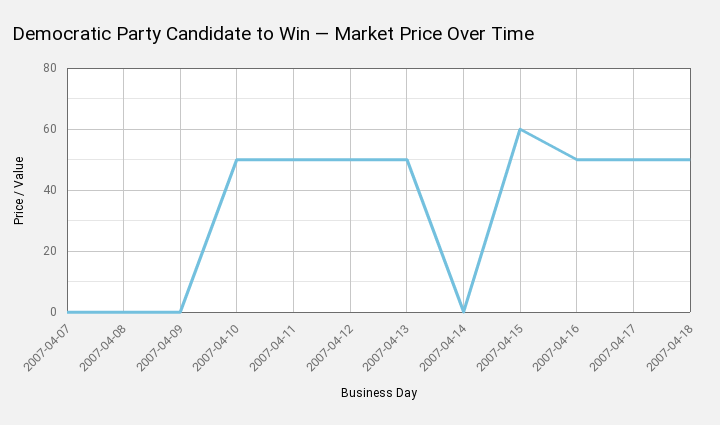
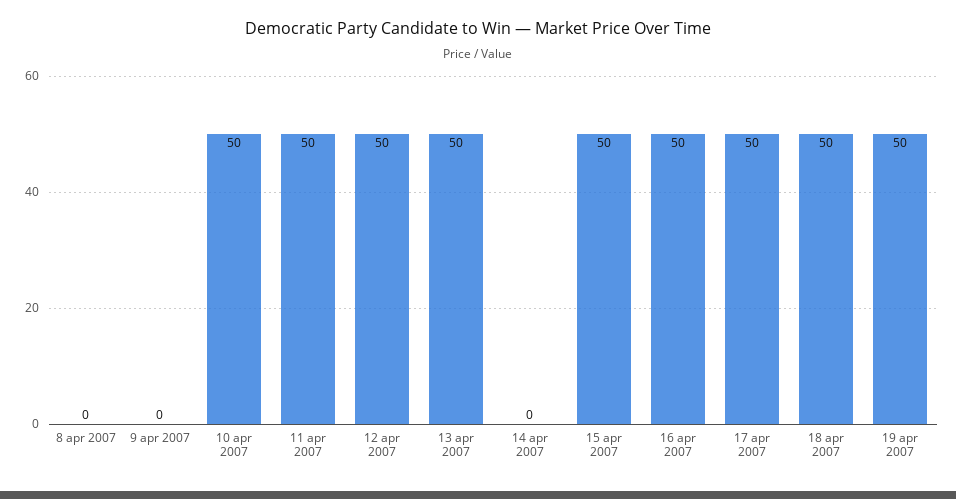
2007-04-07: 0 -> none
2007-04-15: 60 -> 50
19 apr 2007: none -> 50

